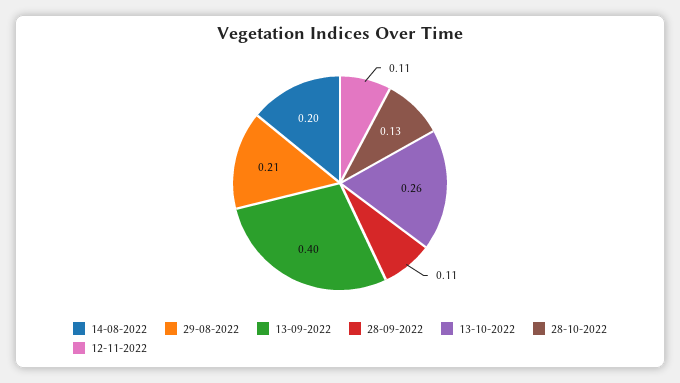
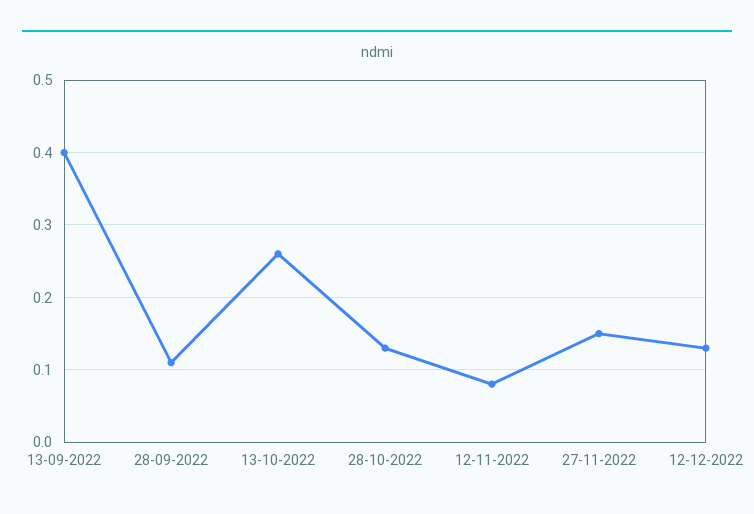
14-08-2022: 0.2 -> none
29-08-2022: 0.21 -> none
12-11-2022: 0.11 -> 0.08
27-11-2022: none -> 0.15
12-12-2022: none -> 0.13

